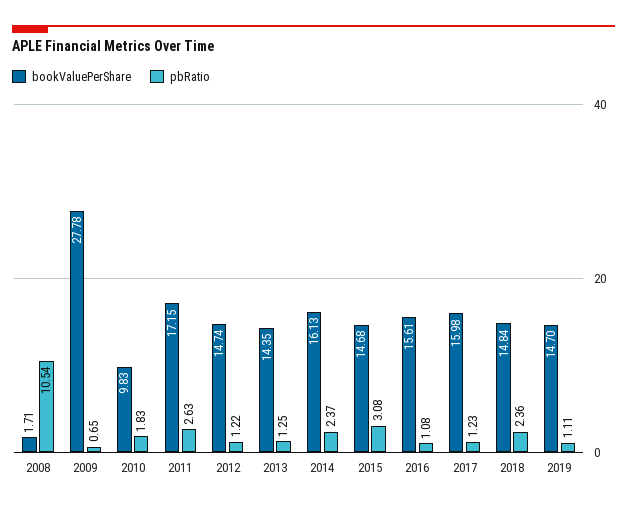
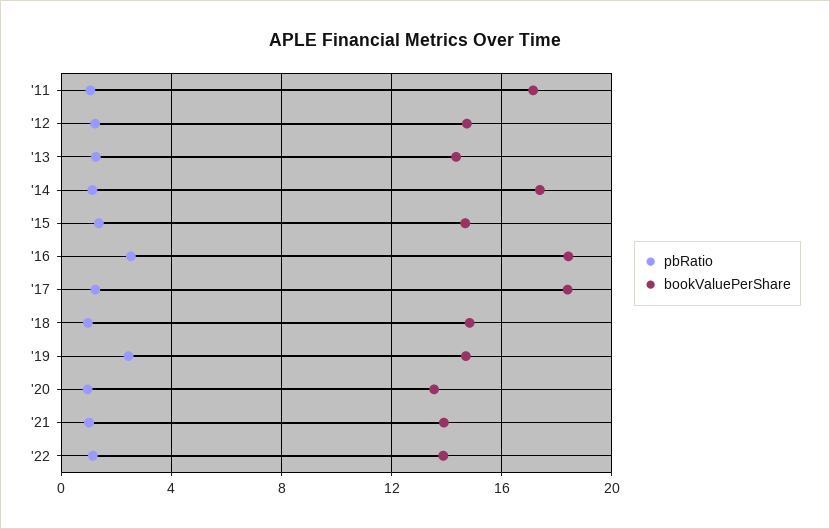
bookValuePerShare, 2008: 1.71 -> none
pbRatio, 2008: 10.54 -> none
bookValuePerShare, 2009: 27.78 -> none
pbRatio, 2009: 0.65 -> none
bookValuePerShare, 2010: 9.83 -> none
pbRatio, 2010: 1.83 -> none
pbRatio, 2011: 2.63 -> 1
bookValuePerShare, 2014: 16.13 -> 17.5
pbRatio, 2014: 2.37 -> 1
pbRatio, 2015: 3.08 -> 1.5
bookValuePerShare, 2016: 15.61 -> 18.5
pbRatio, 2016: 1.08 -> 2.5
bookValuePerShare, 2017: 15.98 -> 18.5
pbRatio, 2018: 2.36 -> 1
pbRatio, 2019: 1.11 -> 2.5
pbRatio, '20: none -> 1
bookValuePerShare, '20: none -> 13.5
pbRatio, '21: none -> 1
bookValuePerShare, '21: none -> 14
pbRatio, '22: none -> 1
bookValuePerShare, '22: none -> 14

